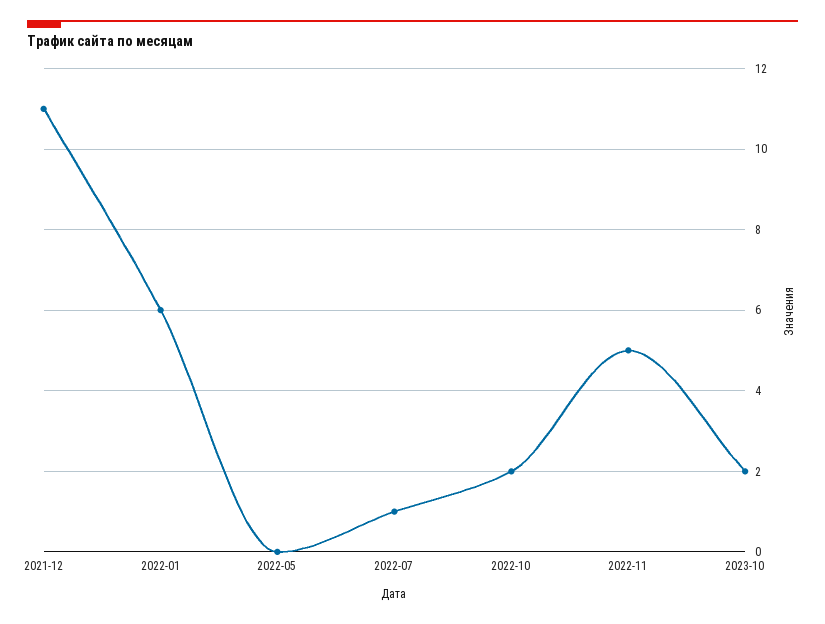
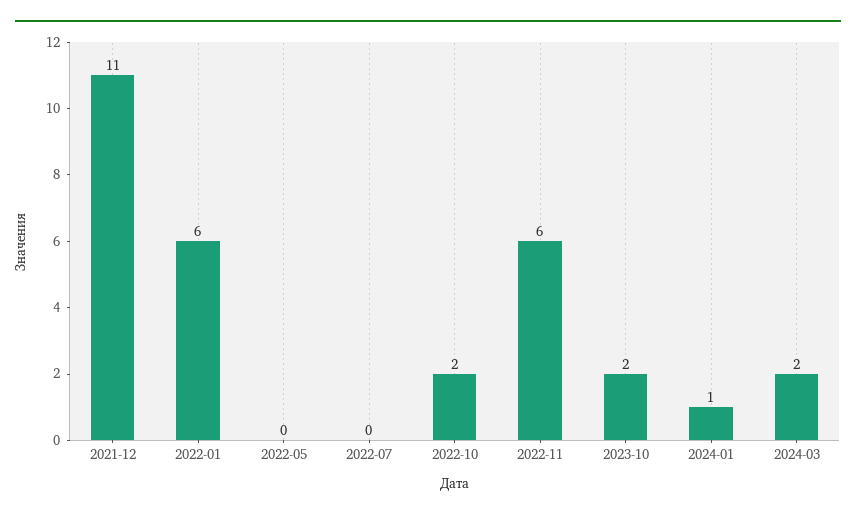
2022-07: 1 -> 0
2022-11: 5 -> 6
2024-01: none -> 1
2024-03: none -> 2

